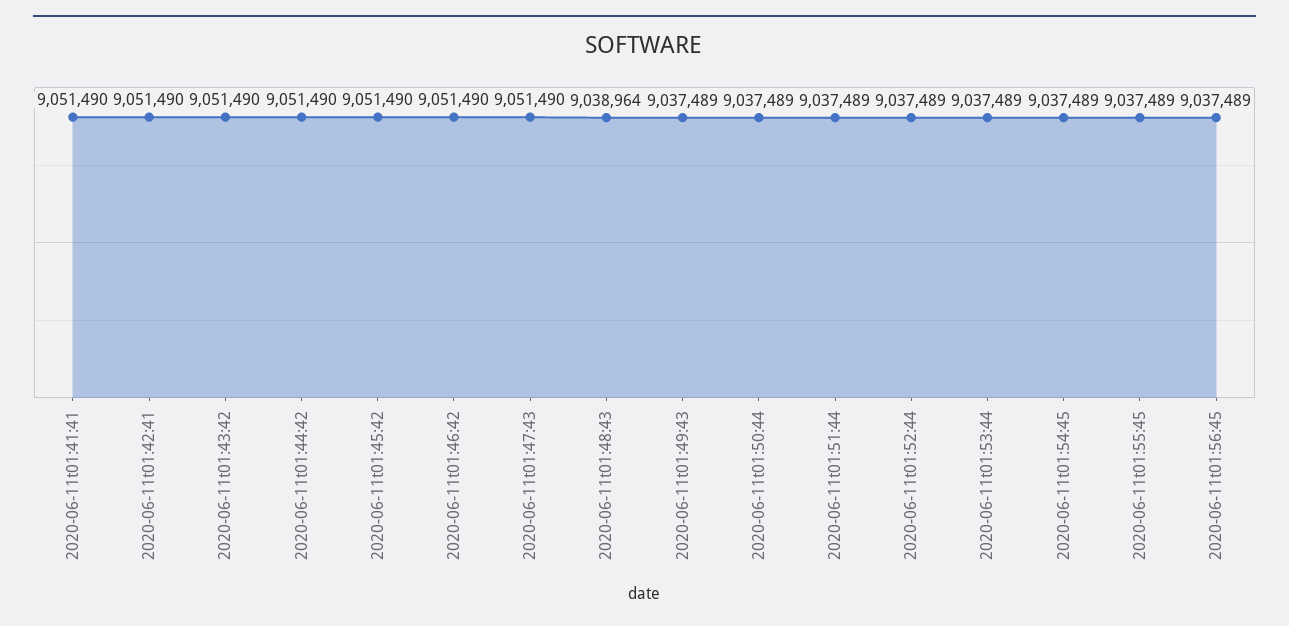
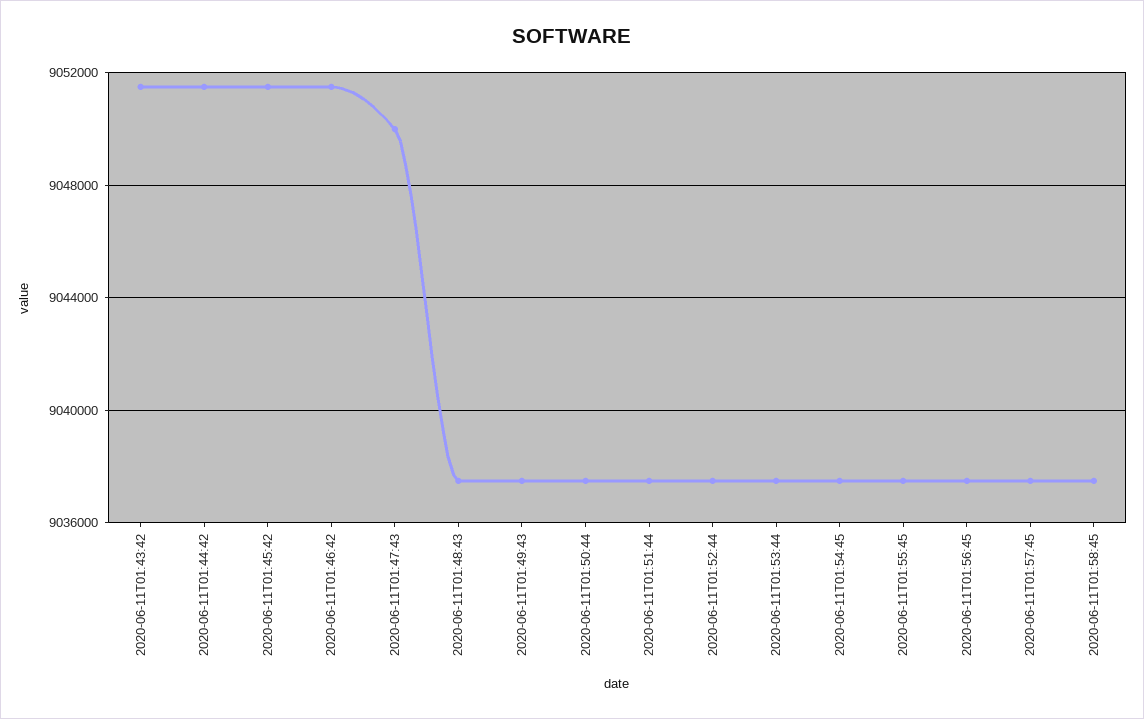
2020-06-11t01:41:41: 9051490 -> none
2020-06-11t01:42:41: 9051490 -> none
2020-06-11t01:47:43: 9051490 -> 9050000
2020-06-11t01:48:43: 9038964 -> 9037500
2020-06-11T01:57:45: none -> 9037500
2020-06-11T01:58:45: none -> 9037500

